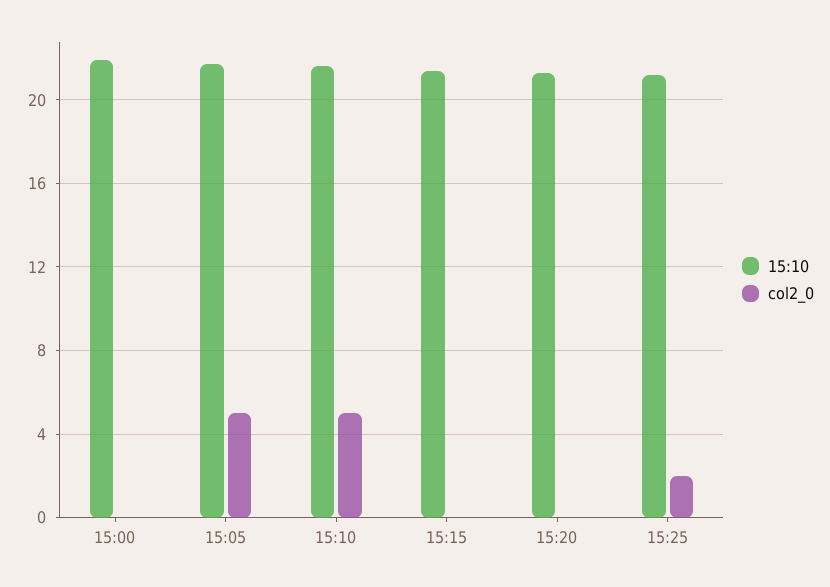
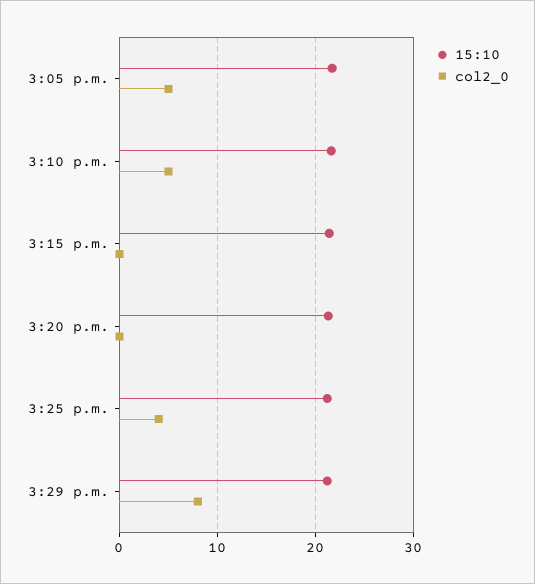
15:10, 15:00: 22 -> none
col2_0, 15:00: 0 -> none
col2_0, 15:25: 2 -> 4
15:10, 3:29 p.m.: none -> 21
col2_0, 3:29 p.m.: none -> 8

